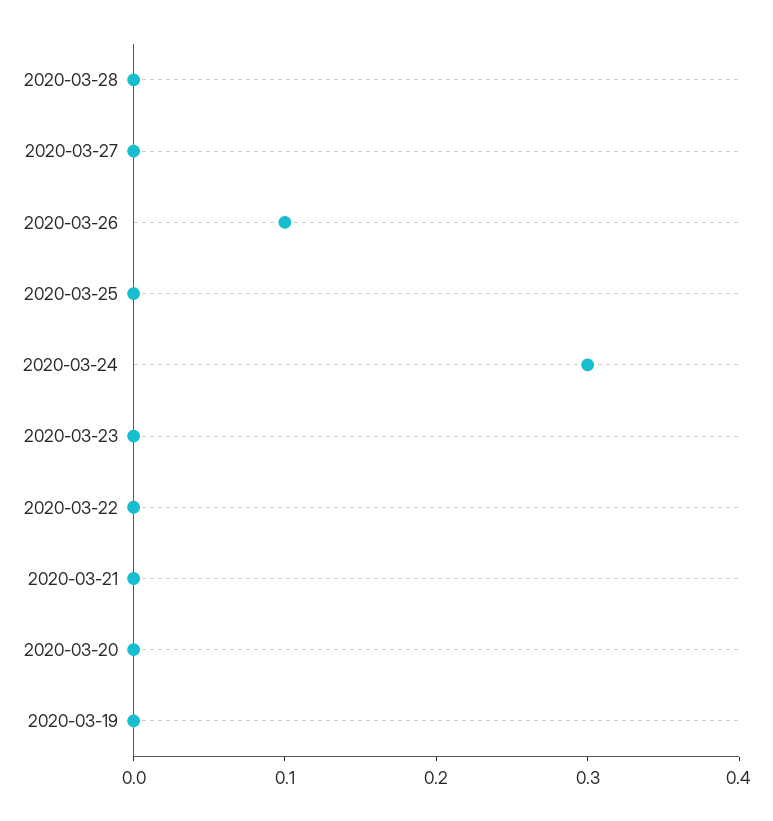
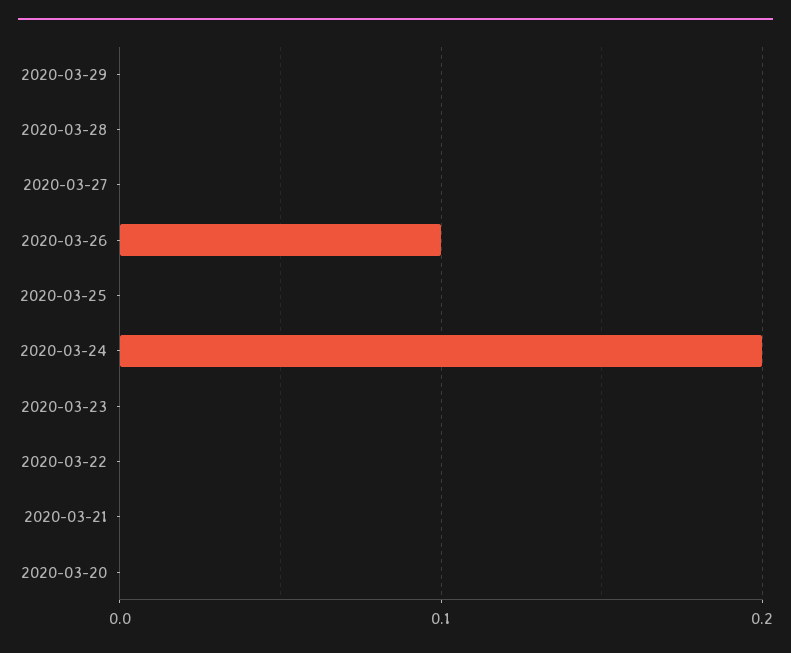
2020-03-24: 0.3 -> 0.2
2020-03-19: 0 -> none
2020-03-29: none -> 0

